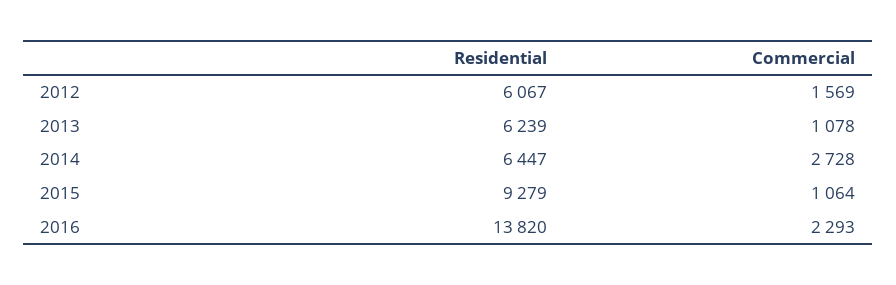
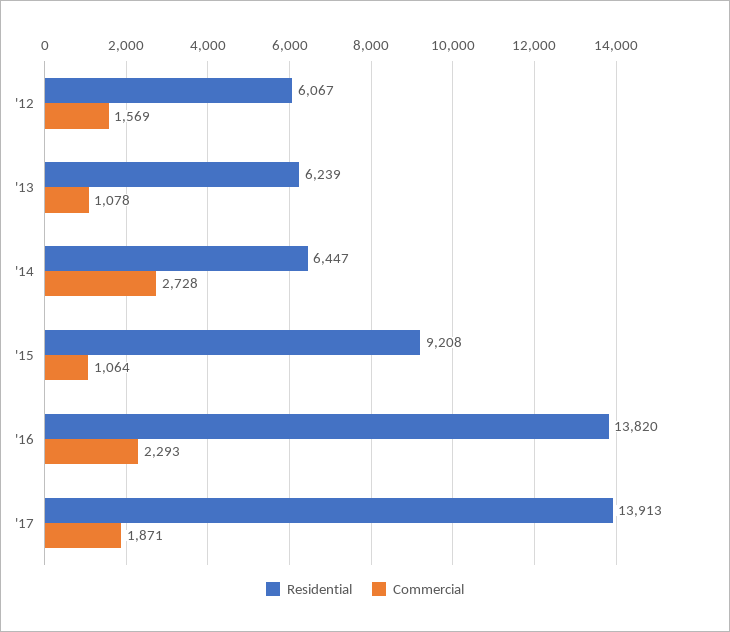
Residential, 2015: 9279 -> 9208
Residential, '17: none -> 13913
Commercial, '17: none -> 1871

